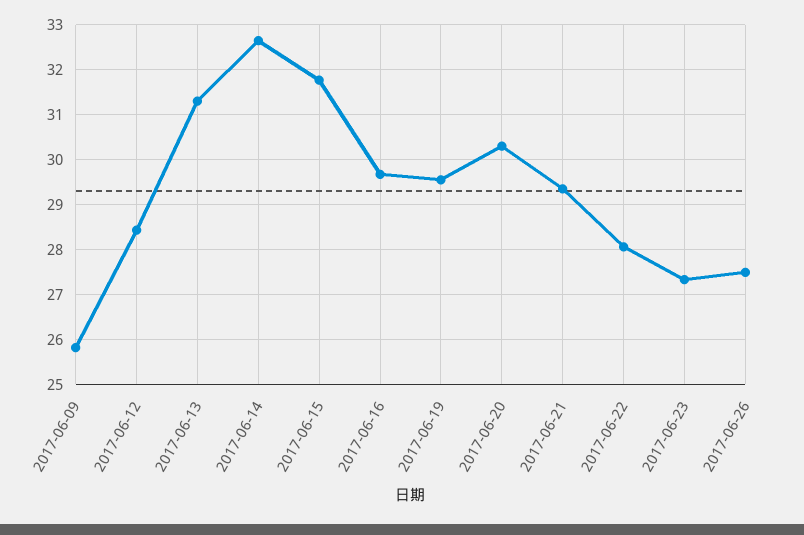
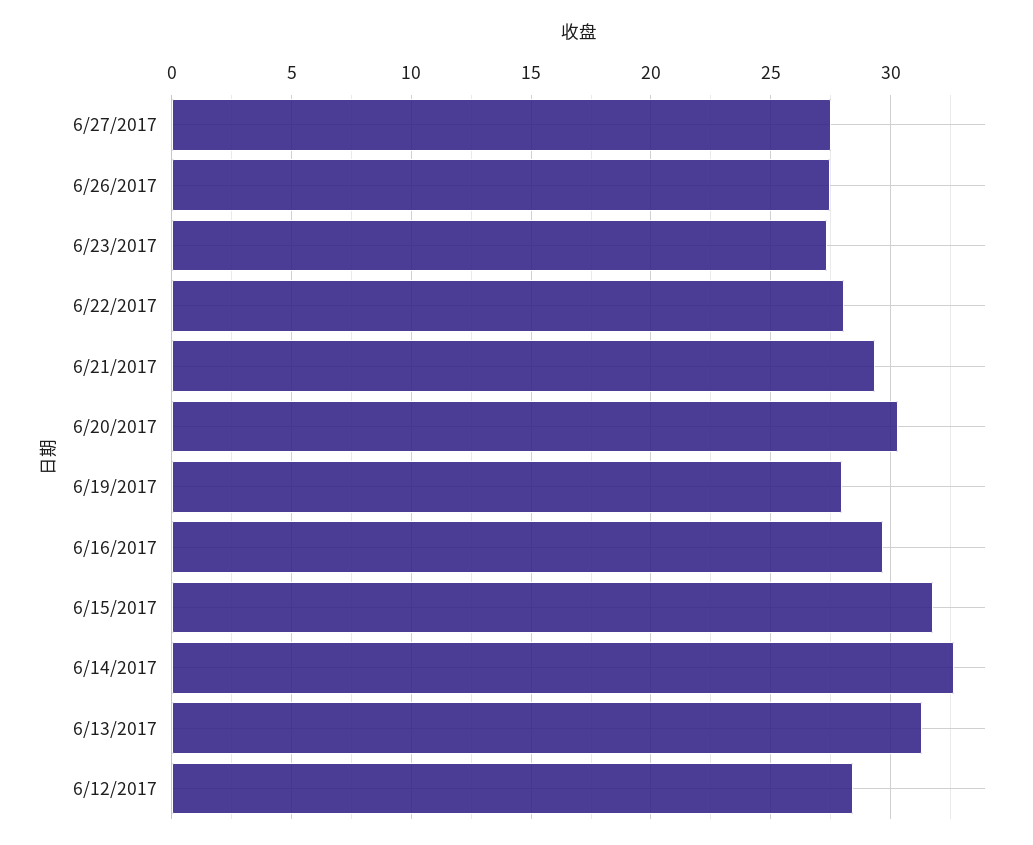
2017-06-09: 25.8 -> none
2017-06-19: 29.6 -> 28
6/27/2017: none -> 27.5

